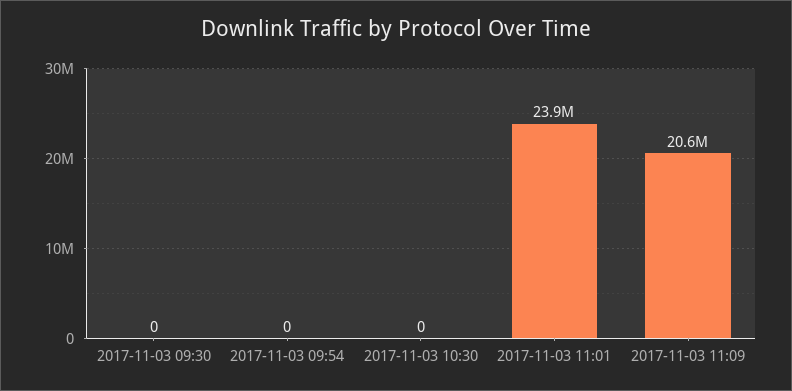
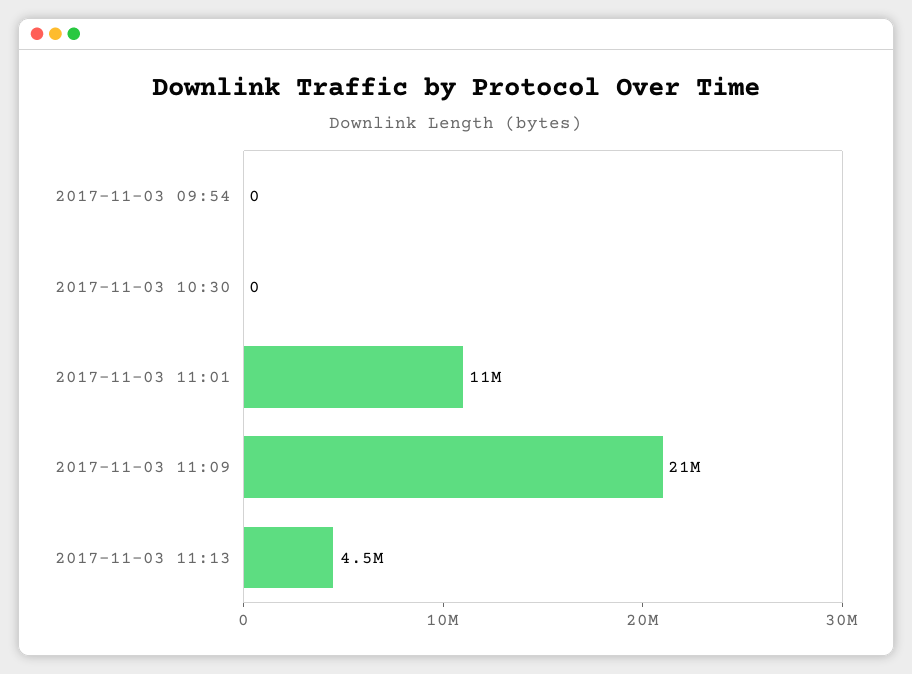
2017-11-03 09:30: 0 -> none
2017-11-03 11:01: 23900000 -> 11000000
2017-11-03 11:13: none -> 4500000

